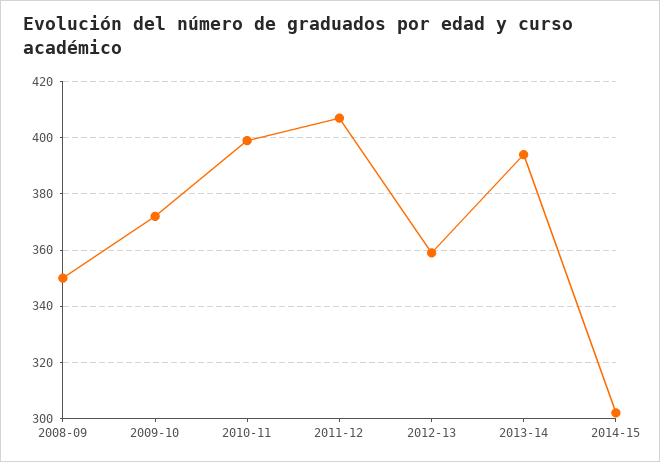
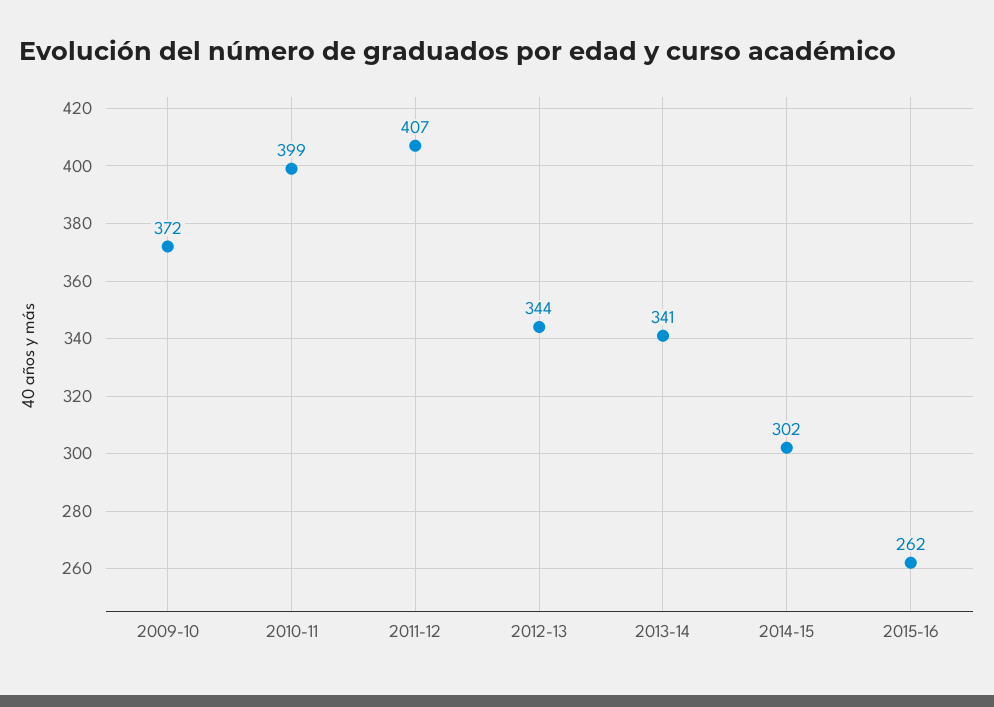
2008-09: 350 -> none
2012-13: 360 -> 344
2013-14: 395 -> 341
2015-16: none -> 262

